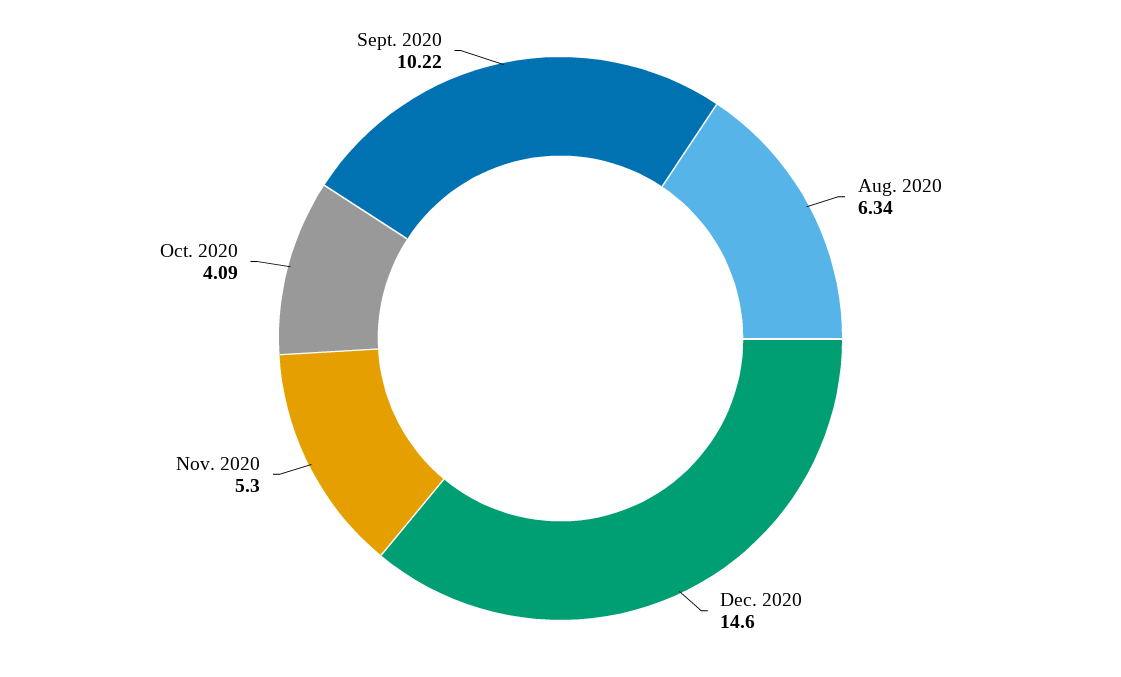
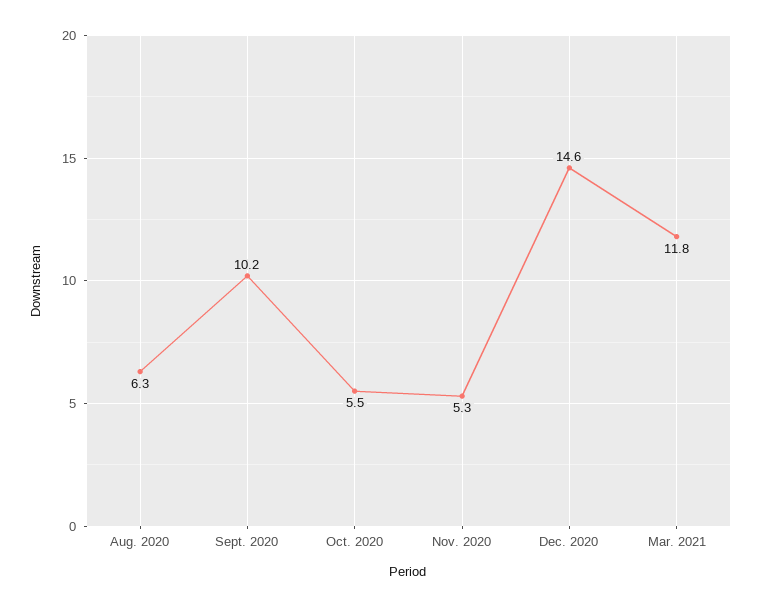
Oct. 2020: 4.09 -> 5.5
Mar. 2021: none -> 11.8

